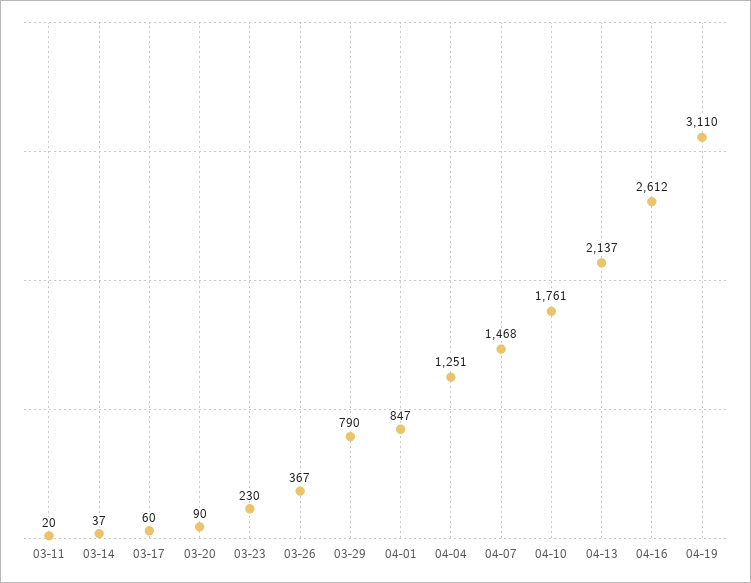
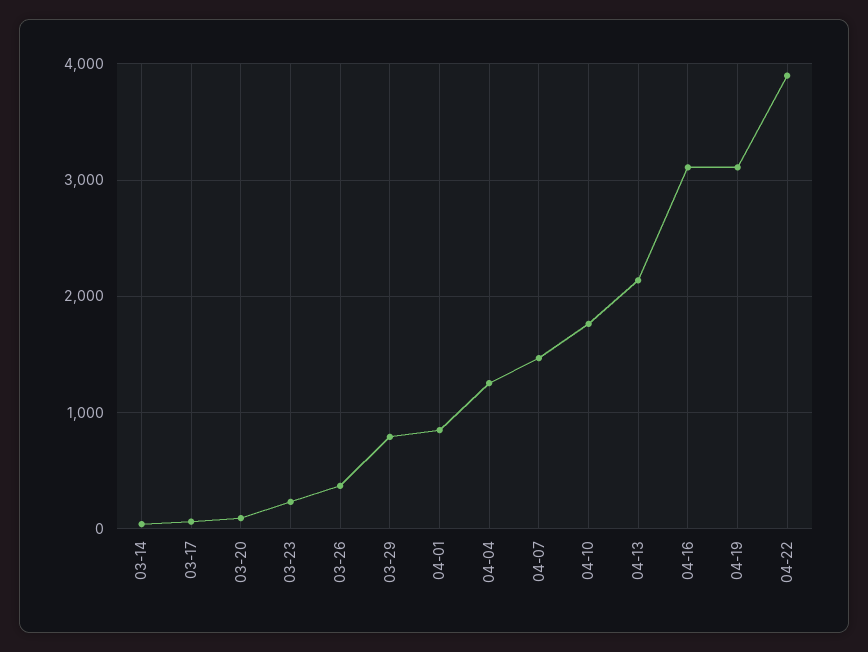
03-11: 20 -> none
04-16: 2612 -> 3100
04-22: none -> 3900

